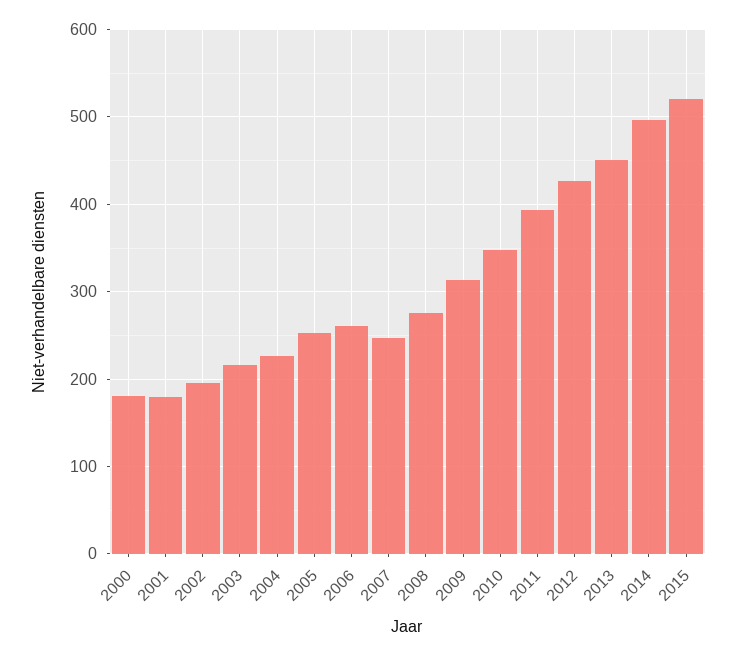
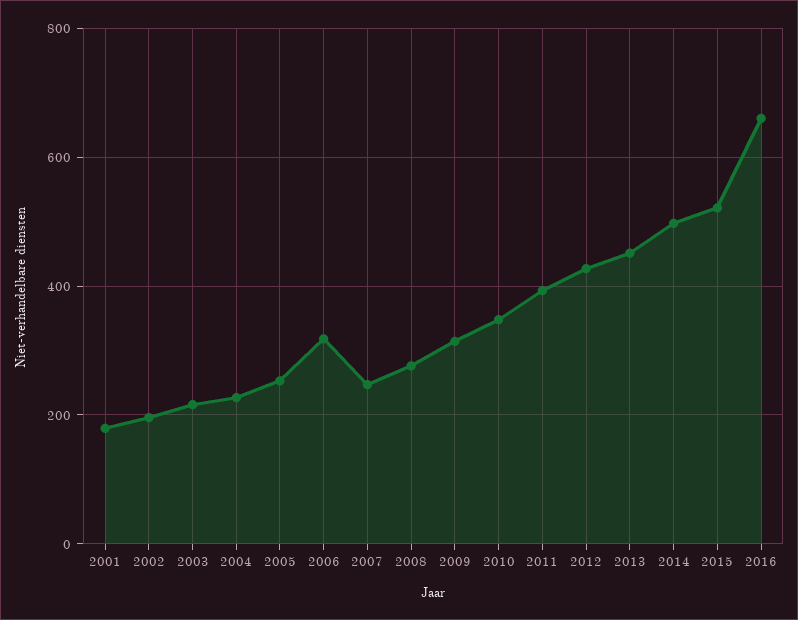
2000: 180 -> none
2006: 260 -> 320
2016: none -> 660

